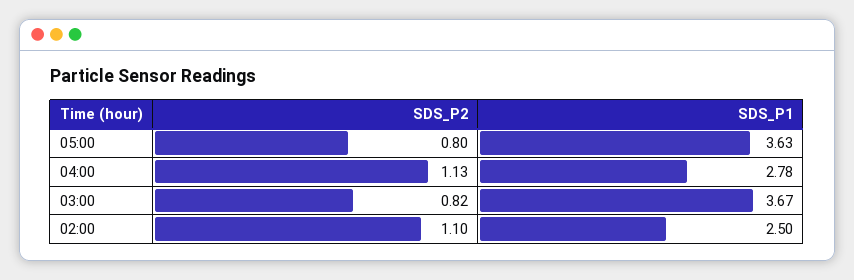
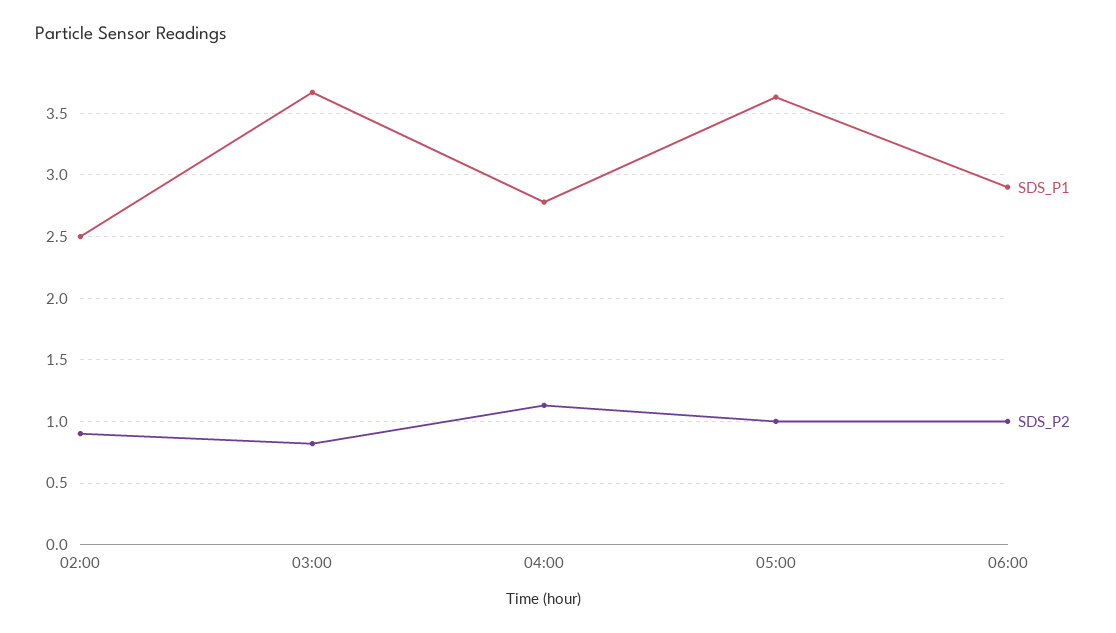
SDS_P2, 05:00: 0.8 -> 1
SDS_P2, 02:00: 1.1 -> 0.9
SDS_P1, 06:00: none -> 2.9
SDS_P2, 06:00: none -> 1

